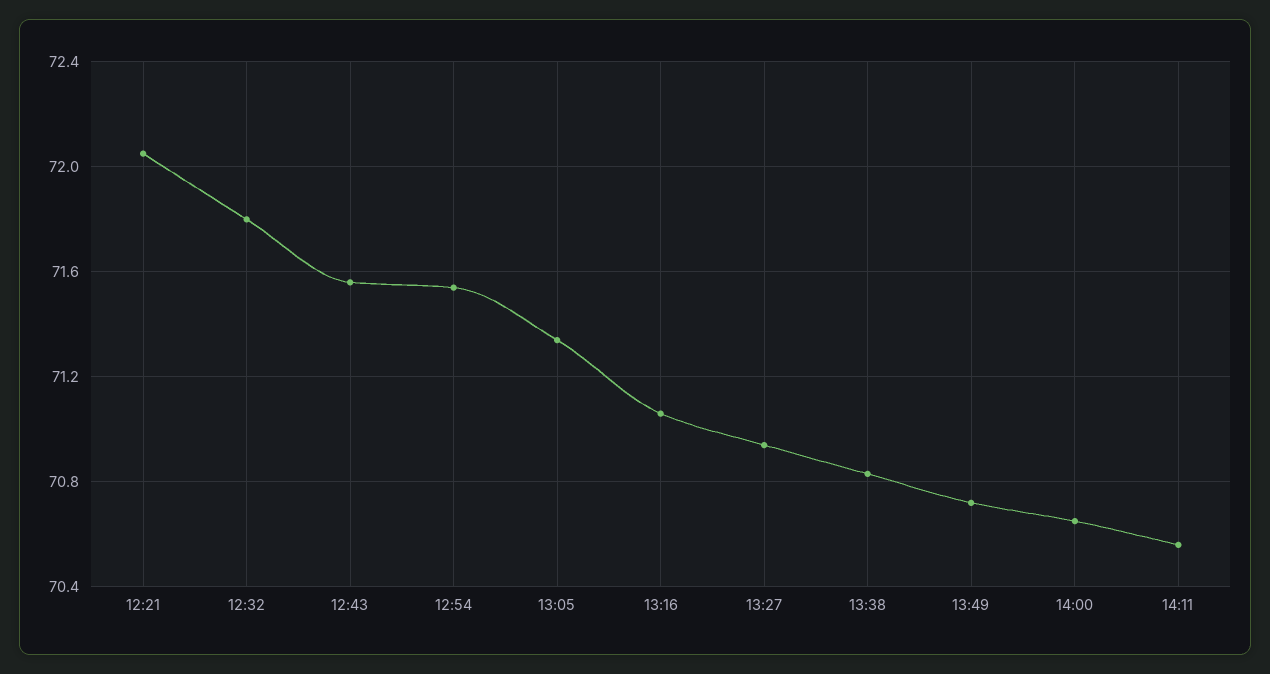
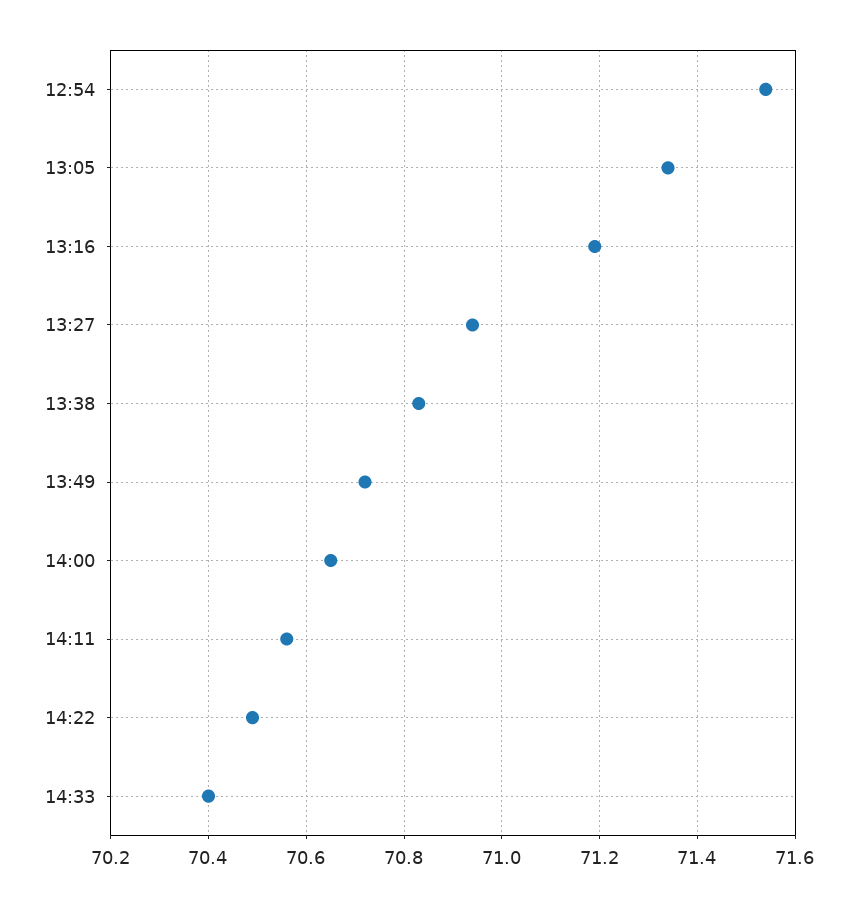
12:21: 72.05 -> none
12:32: 71.8 -> none
12:43: 71.55 -> none
13:16: 71.05 -> 71.2
14:22: none -> 70.5
14:33: none -> 70.4

